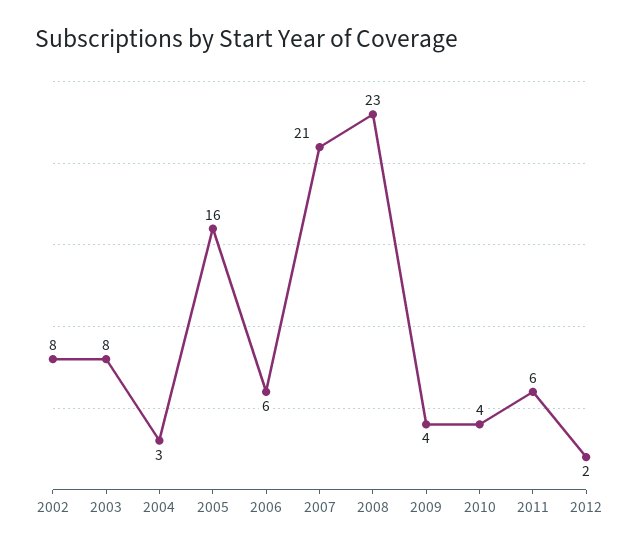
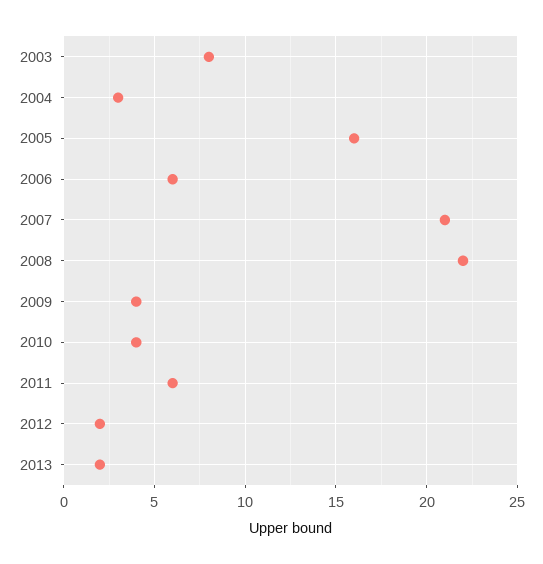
2002: 8 -> none
2008: 23 -> 22
2013: none -> 2

